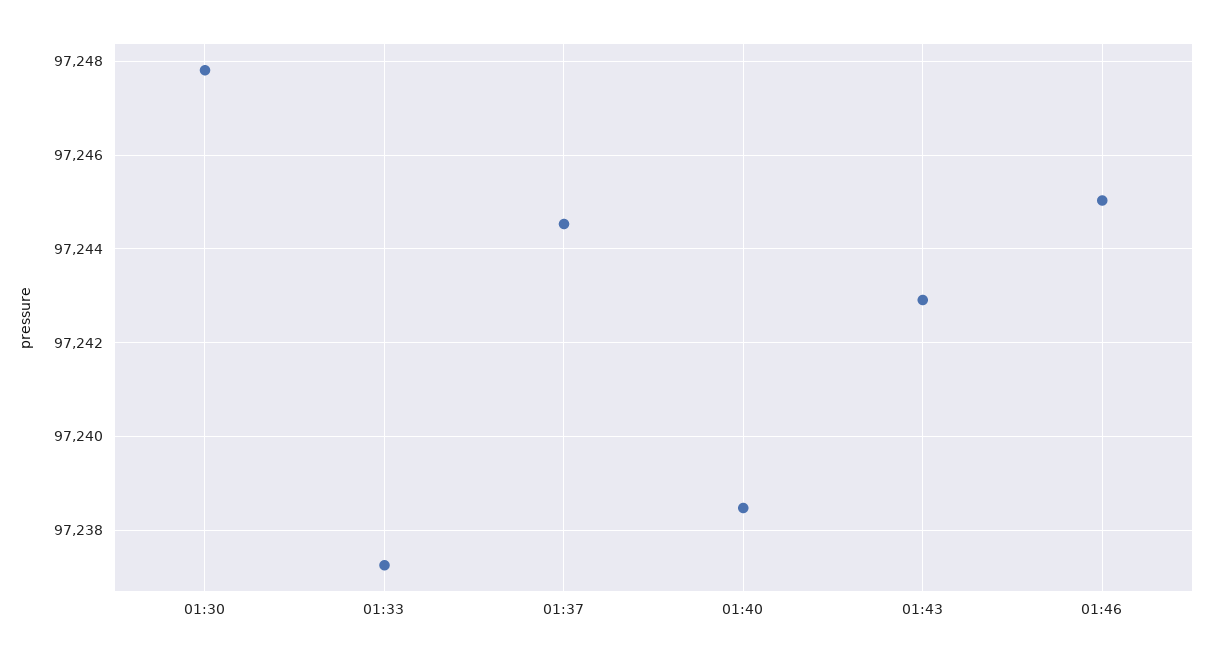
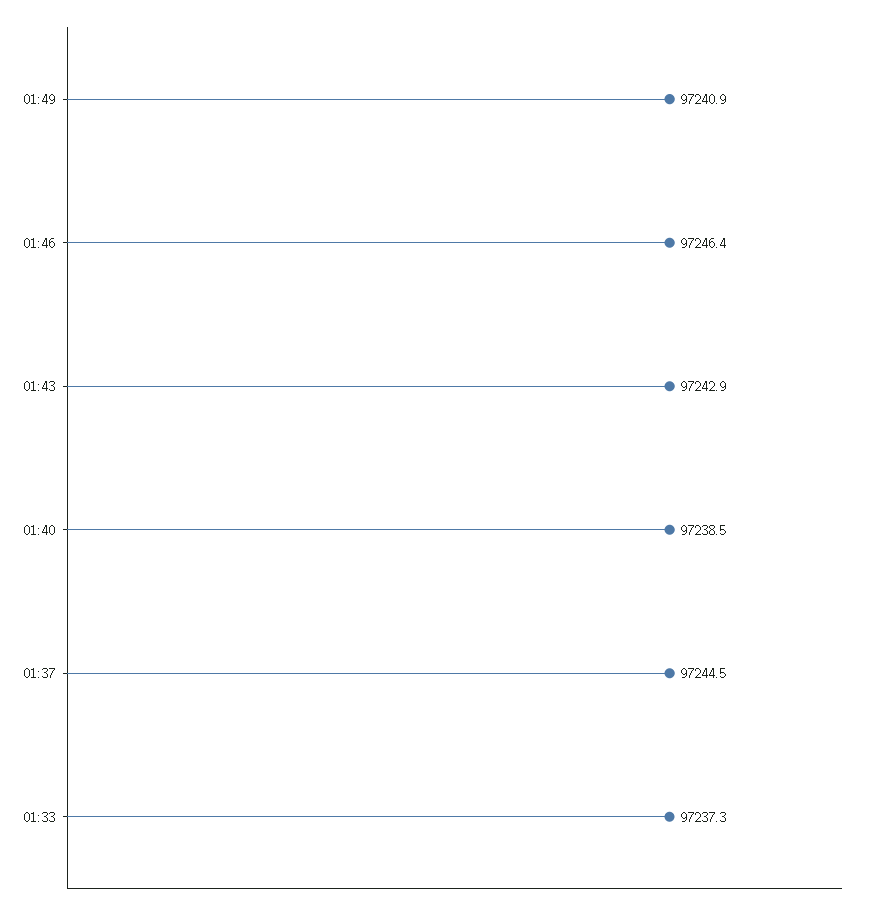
01:30: 97247.8 -> none
01:46: 97245 -> 97246.4
01:49: none -> 97240.9

